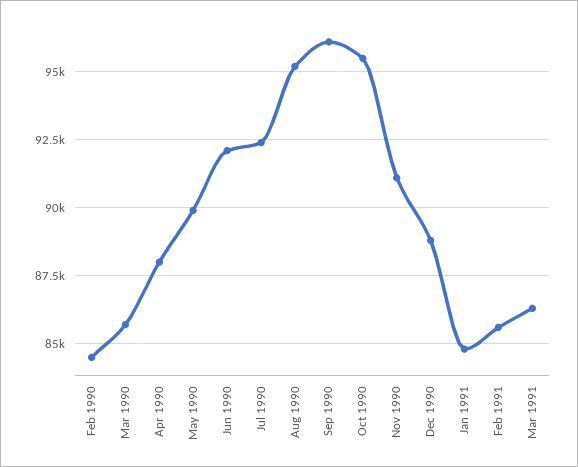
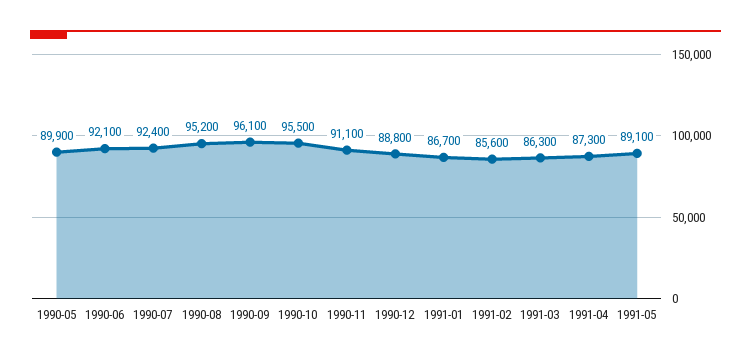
Feb 1990: 84500 -> none
Mar 1990: 85750 -> none
Apr 1990: 88000 -> none
Jan 1991: 84750 -> 86700
1991-04: none -> 87300
1991-05: none -> 89100

